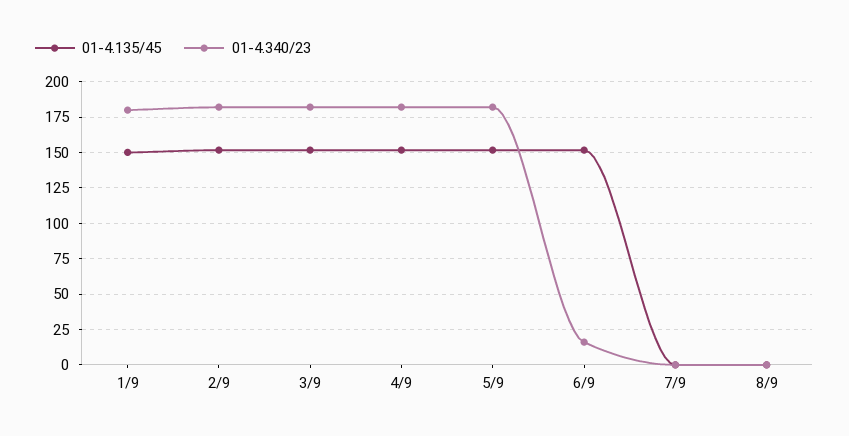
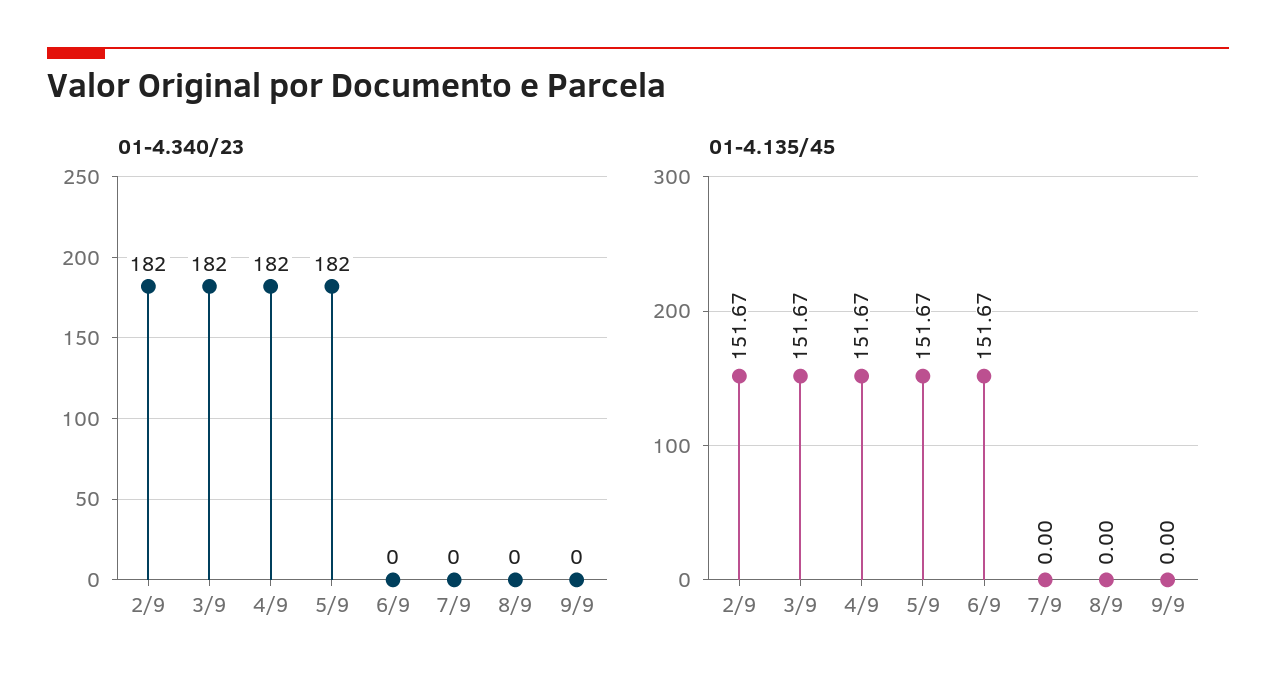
01-4.135/45, 1/9: 150 -> none
01-4.340/23, 1/9: 180 -> none
01-4.340/23, 6/9: 15 -> 0
01-4.340/23, 9/9: none -> 0
01-4.135/45, 9/9: none -> 0

